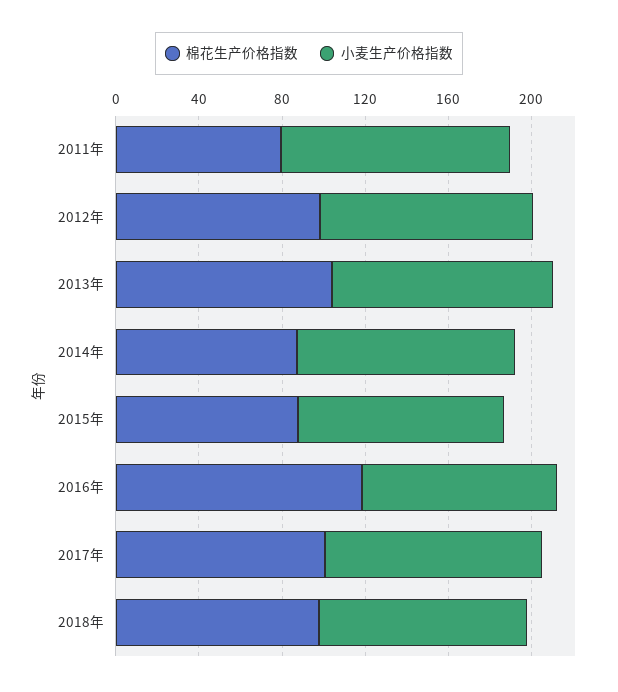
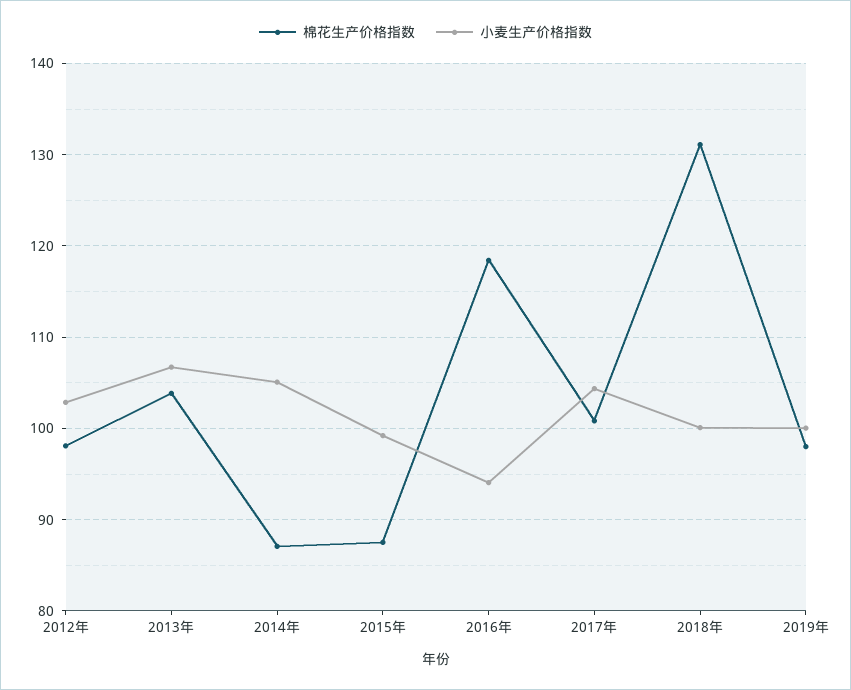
棉花生产价格指数, 2011年: 80 -> none
小麦生产价格指数, 2011年: 110 -> none
棉花生产价格指数, 2018年: 100 -> 131
棉花生产价格指数, 2019年: none -> 98
小麦生产价格指数, 2019年: none -> 100

